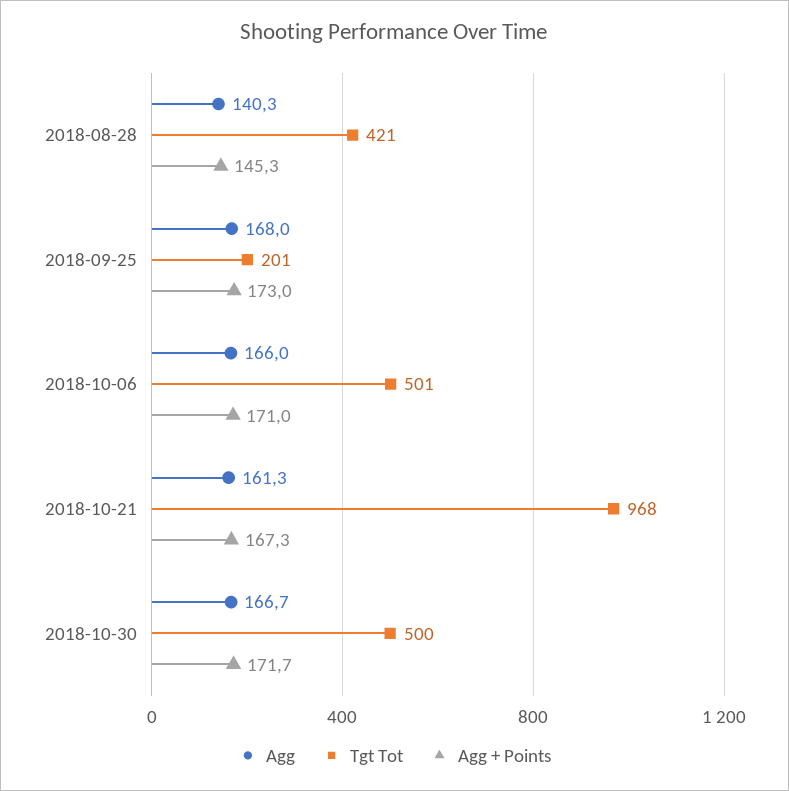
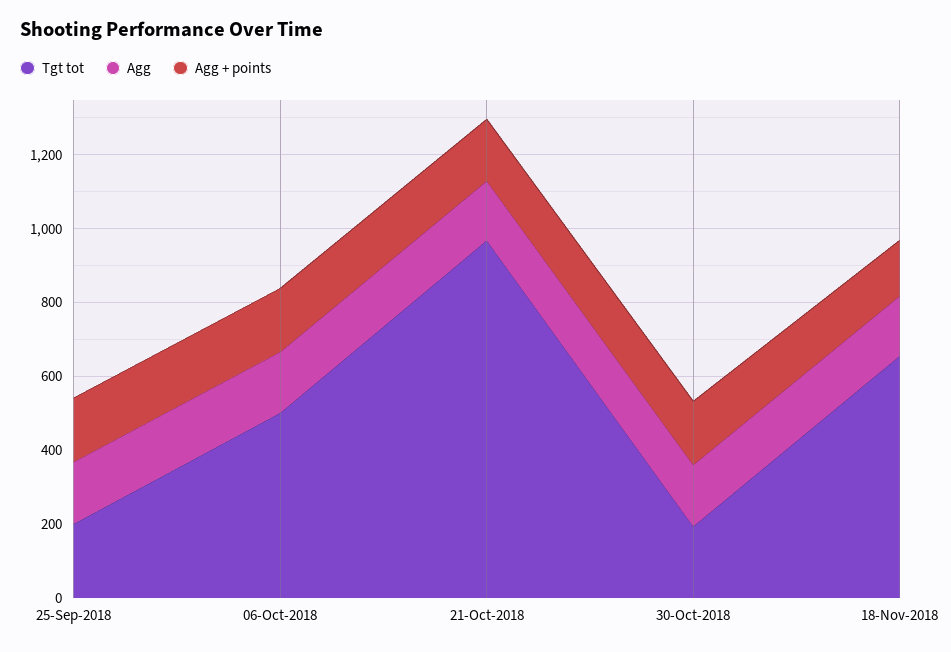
Agg, 2018-08-28: 140.3 -> none
Tgt Tot, 2018-08-28: 421 -> none
Agg + Points, 2018-08-28: 145.3 -> none
Tgt Tot, 2018-10-30: 500 -> 200
Tgt Tot, 18-Nov-2018: none -> 650
Agg, 18-Nov-2018: none -> 150
Agg + Points, 18-Nov-2018: none -> 150

